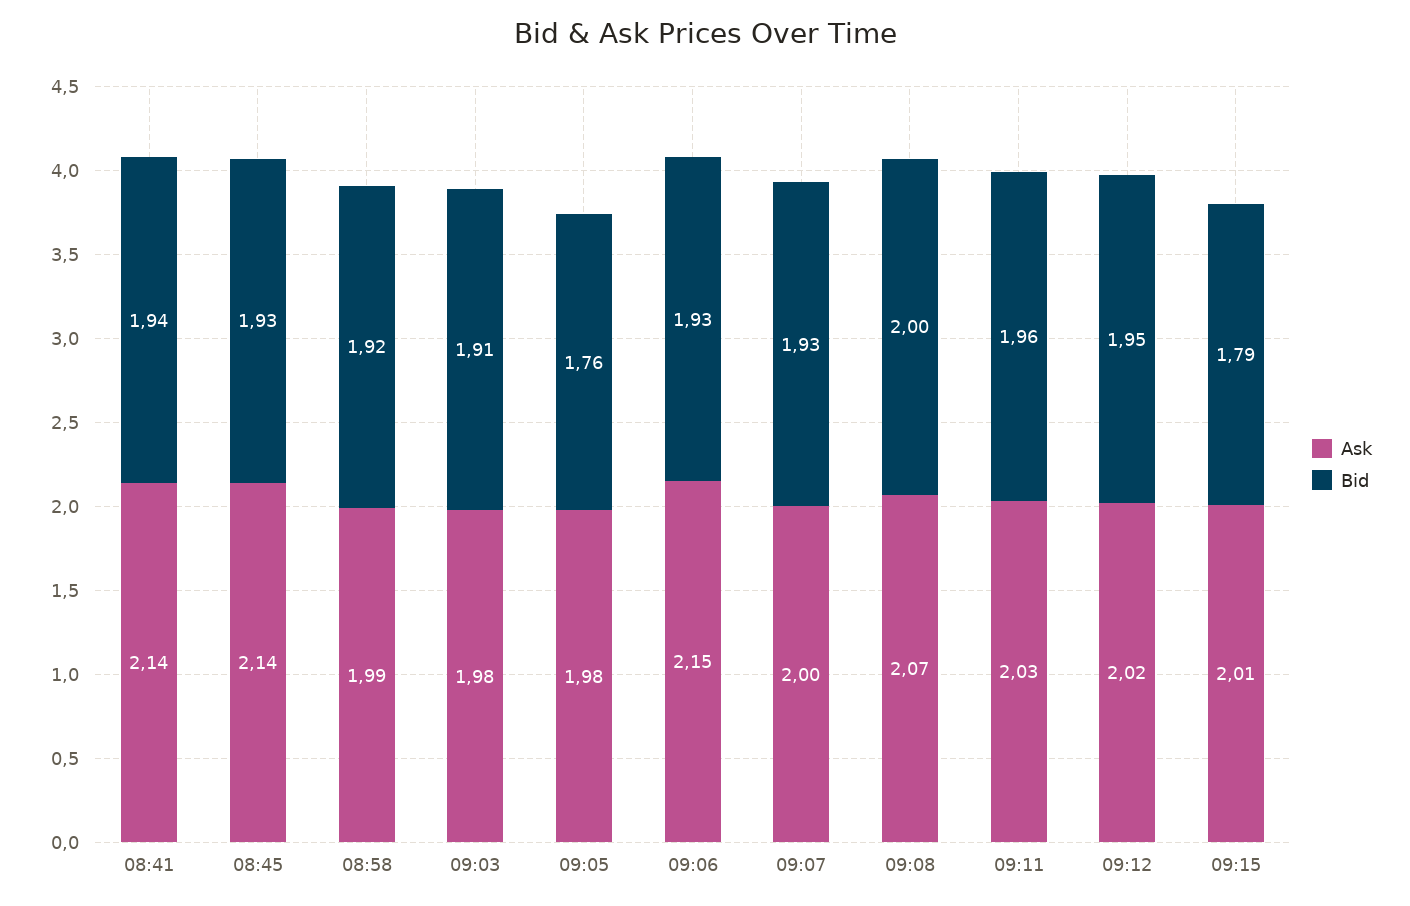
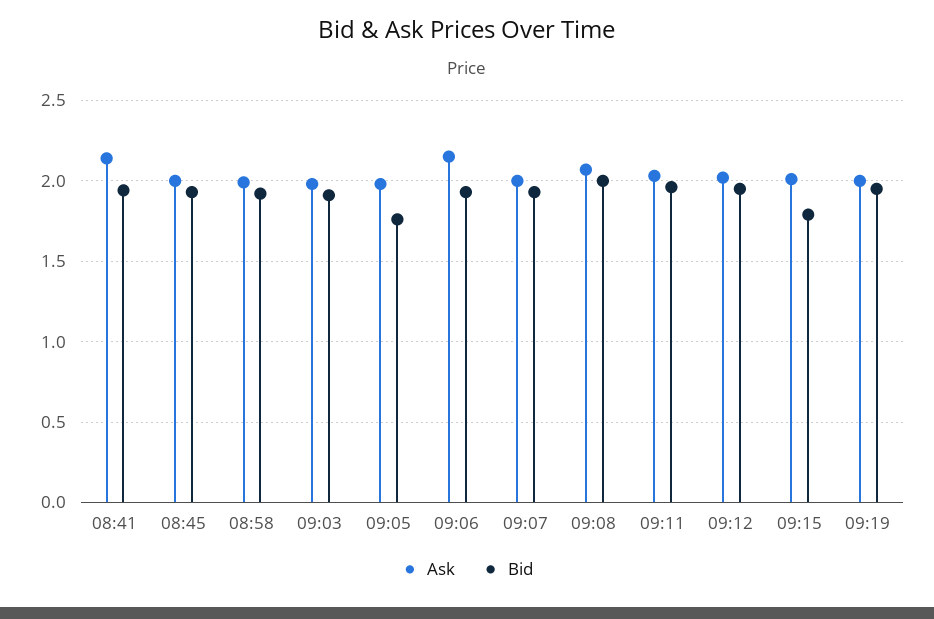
Ask, 08:45: 2.14 -> 2
Ask, 09:19: none -> 2
Bid, 09:19: none -> 1.95

